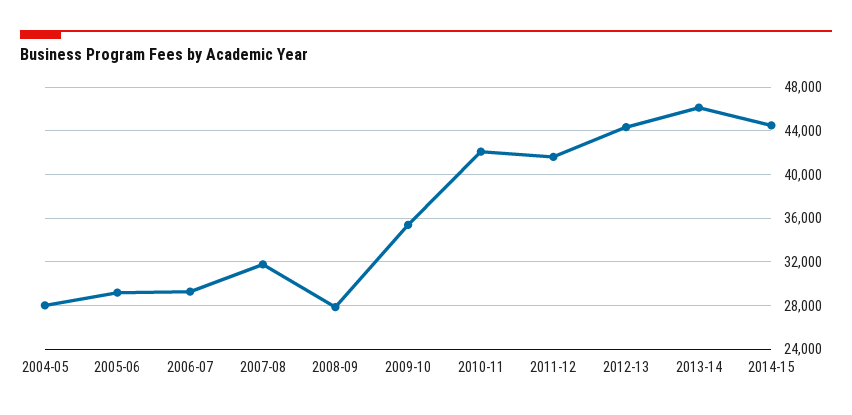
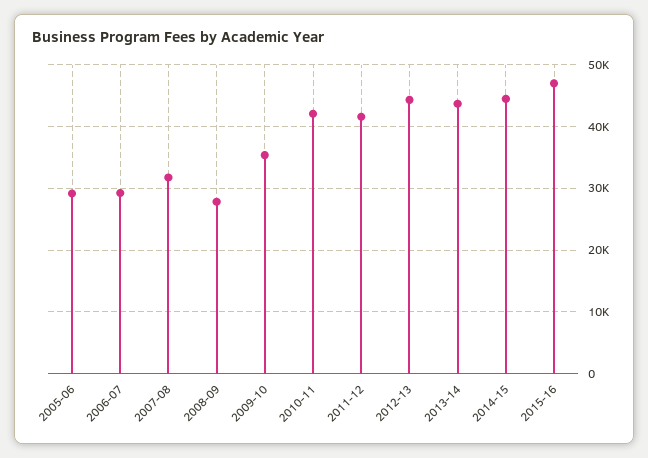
2004-05: 28000 -> none
2013-14: 46000 -> 44000
2015-16: none -> 47000

